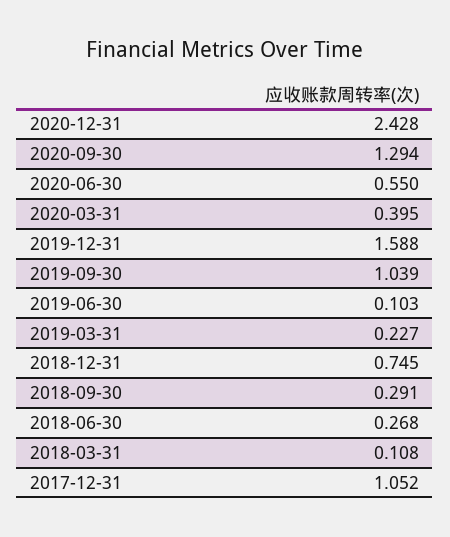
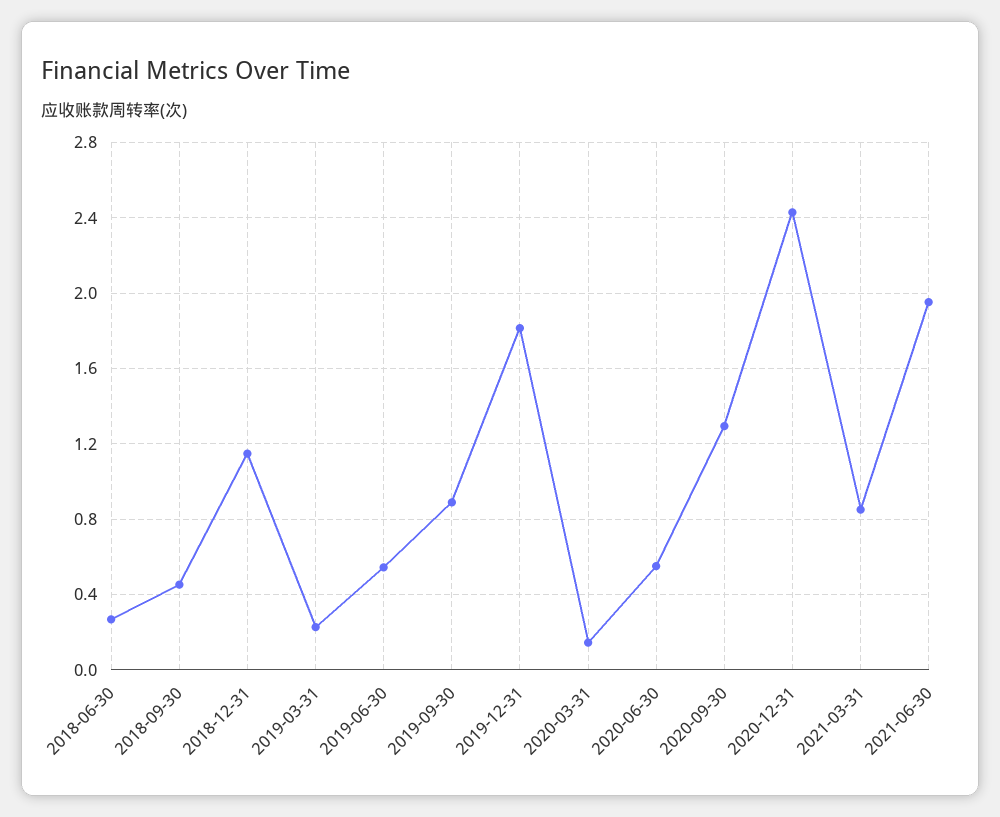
2020-03-31: 0.395 -> 0.15
2019-12-31: 1.588 -> 1.8
2019-09-30: 1.039 -> 0.9
2019-06-30: 0.103 -> 0.55
2018-12-31: 0.745 -> 1.15
2018-09-30: 0.291 -> 0.45
2018-03-31: 0.108 -> none
2017-12-31: 1.052 -> none
2021-03-31: none -> 0.85
2021-06-30: none -> 1.95

